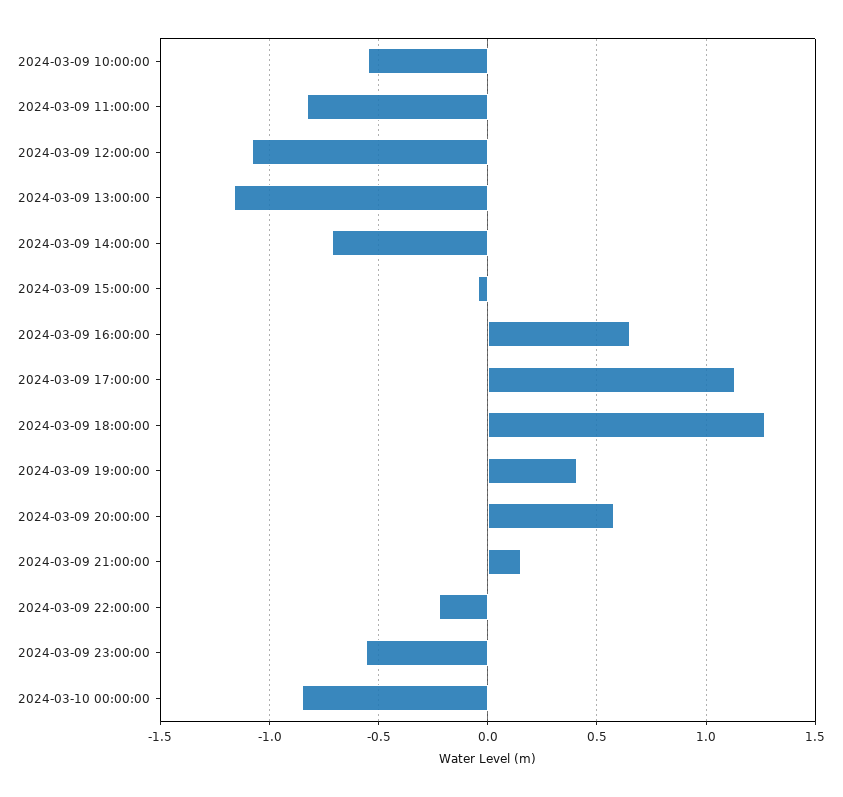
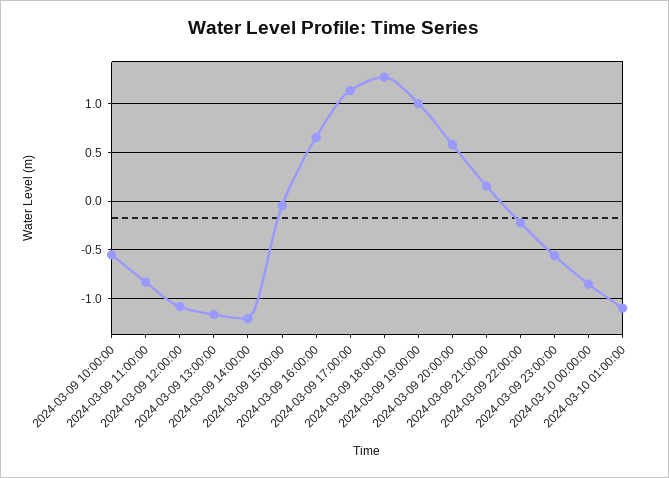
2024-03-09 14:00:00: -0.7 -> -1.2
2024-03-09 19:00:00: 0.4 -> 1
2024-03-10 01:00:00: none -> -1.1

